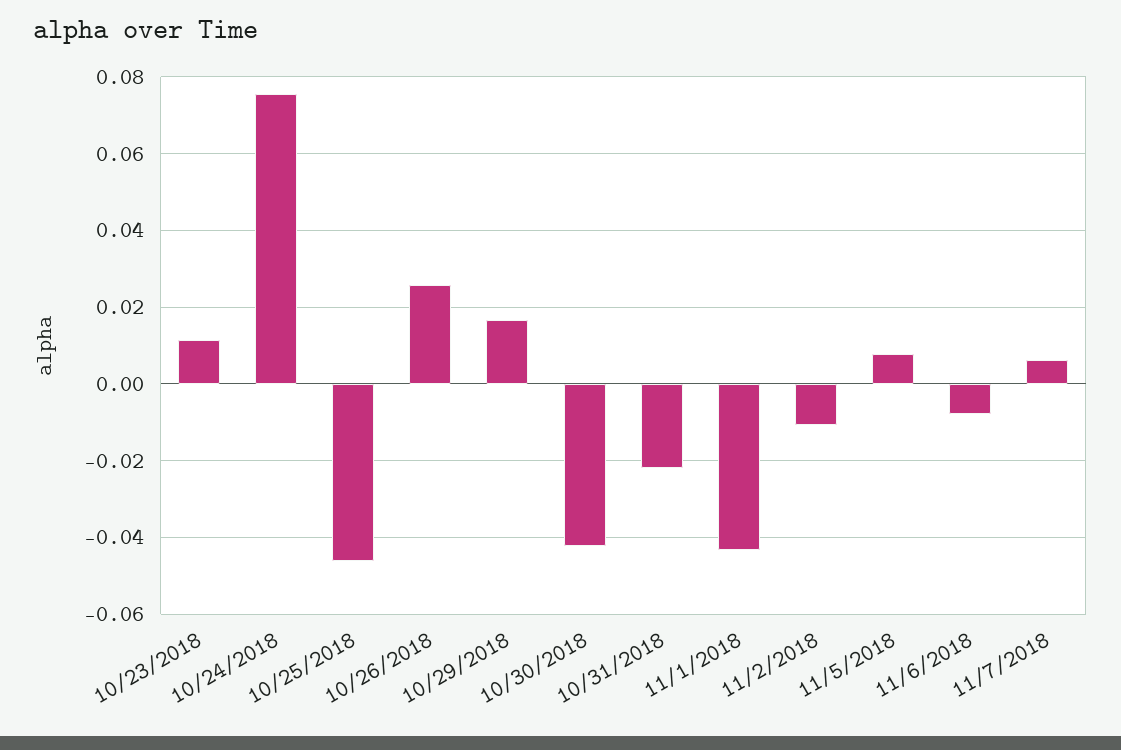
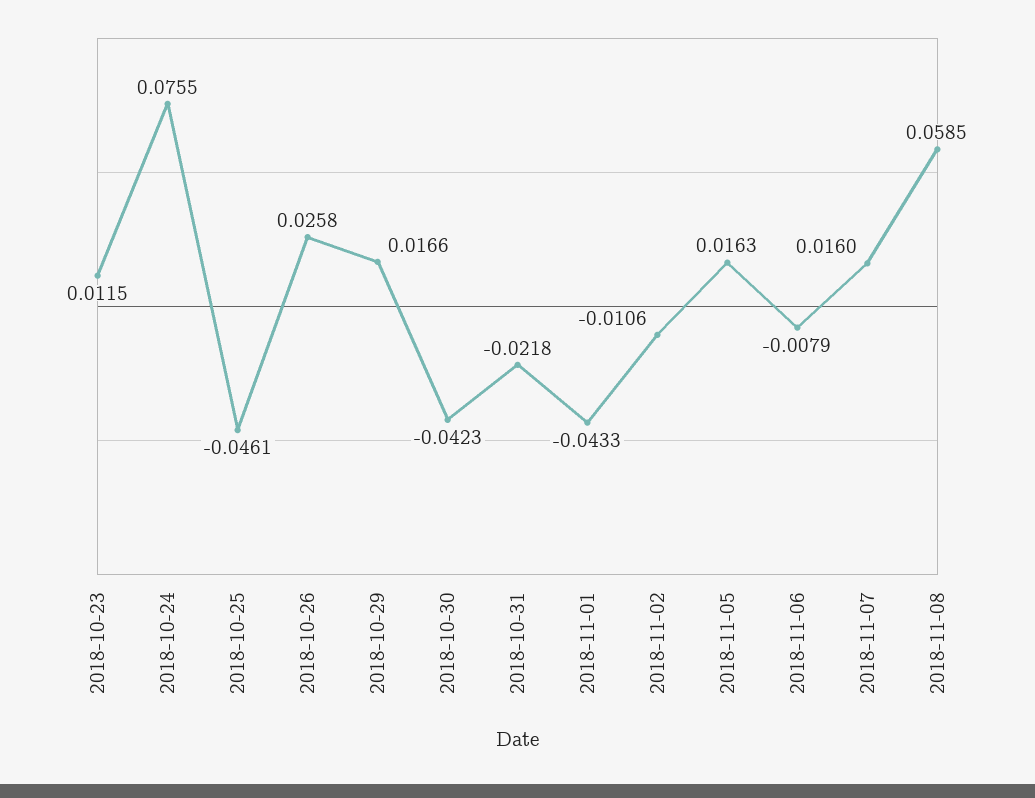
11/5/2018: 0.008 -> 0.0163
11/7/2018: 0.006 -> 0.016
2018-11-08: none -> 0.0585

